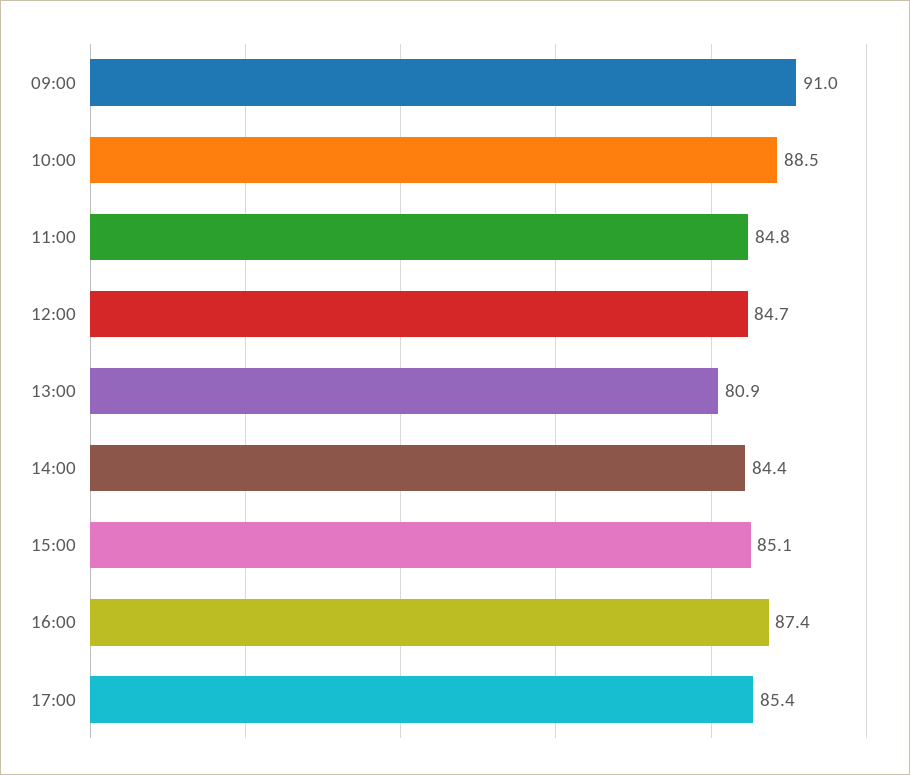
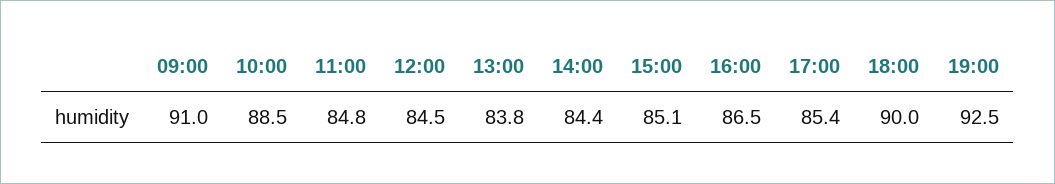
12:00: 84.7 -> 84.5
13:00: 80.9 -> 83.8
16:00: 87.4 -> 86.5
18:00: none -> 90
19:00: none -> 92.5

